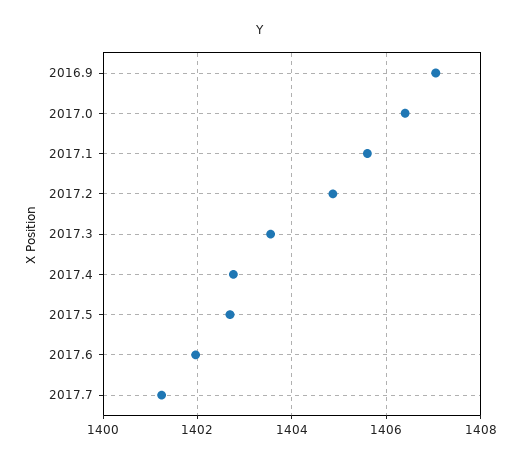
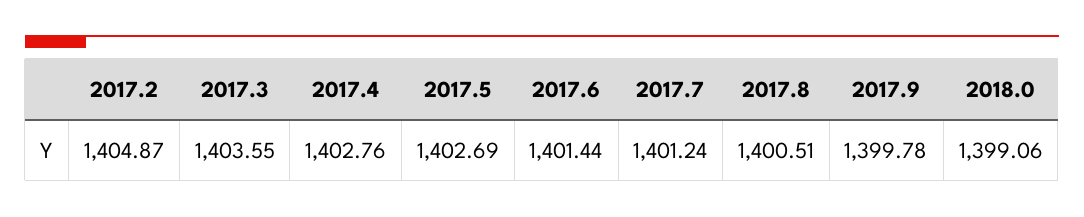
2016.9: 1407 -> none
2017.0: 1406.4 -> none
2017.1: 1405.6 -> none
2017.6: 1402 -> 1401.44
2017.8: none -> 1400.51
2017.9: none -> 1399.78
2018.0: none -> 1399.06

